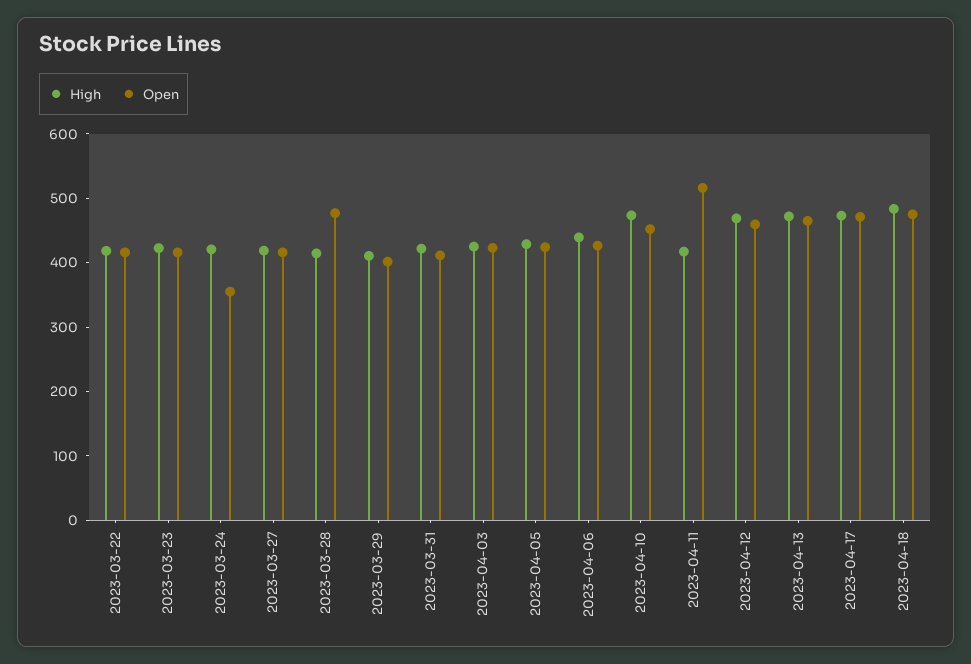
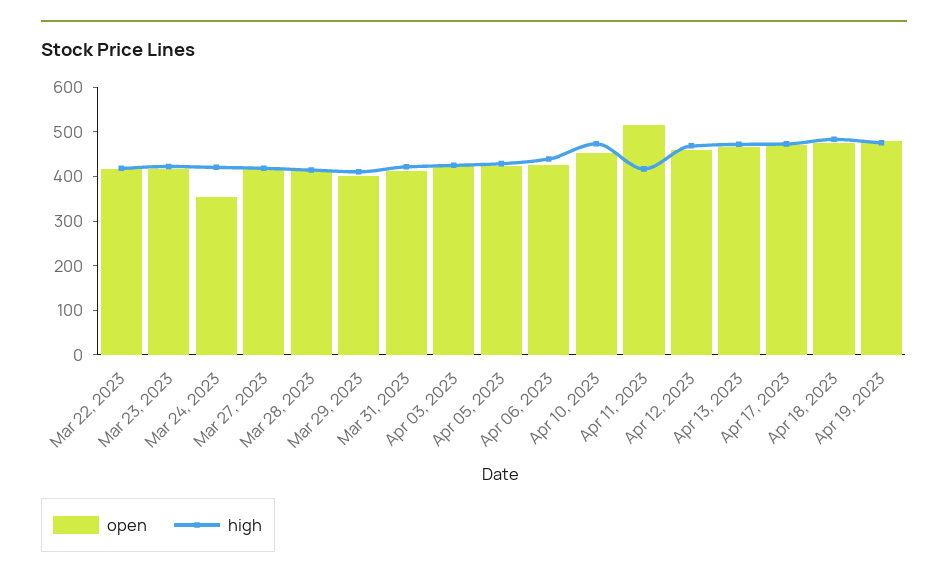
Open, 2023-03-28: 480 -> 420
Open, Apr 19, 2023: none -> 480
High, Apr 19, 2023: none -> 480

